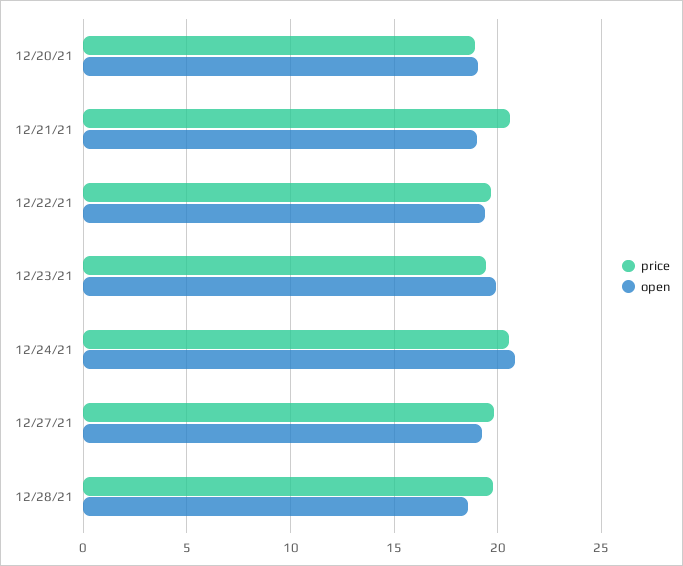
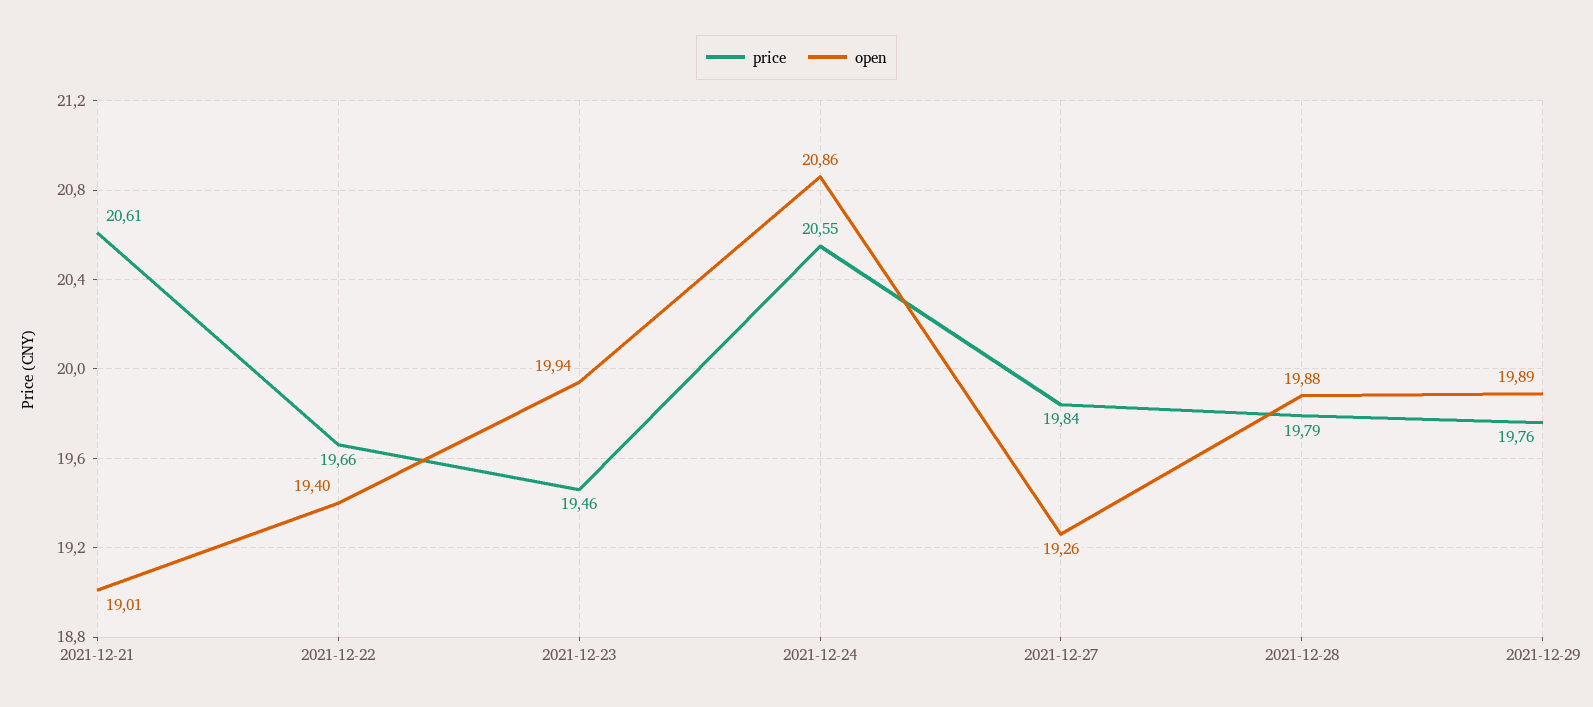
price, 12/20/21: 19 -> none
open, 12/20/21: 19 -> none
open, 12/28/21: 18.5 -> 19.88
price, 2021-12-29: none -> 19.76
open, 2021-12-29: none -> 19.89

